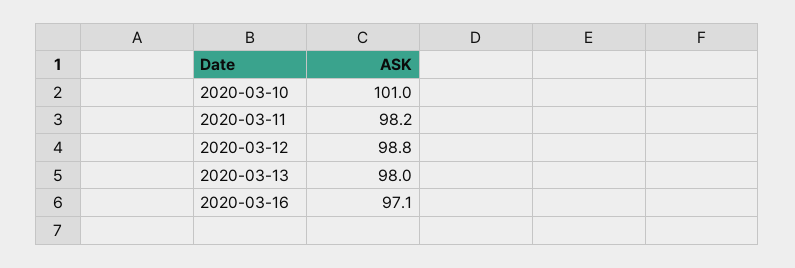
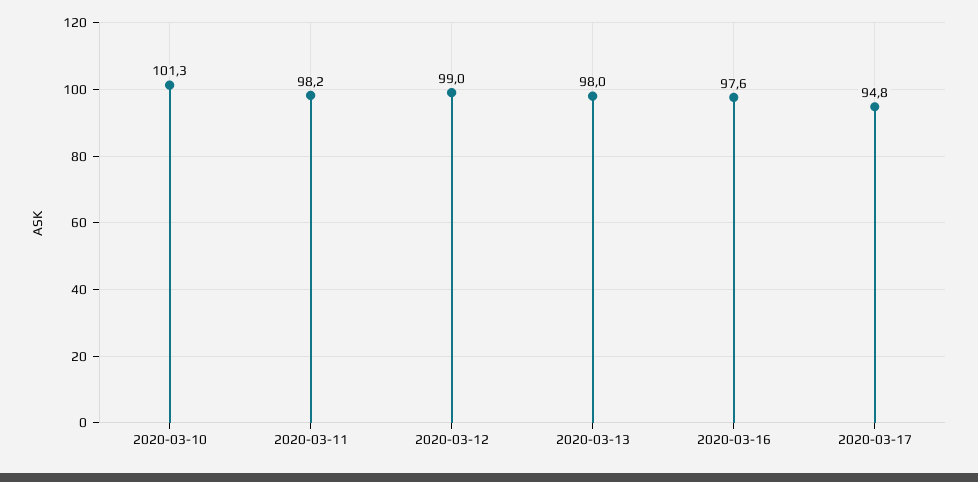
2020-03-10: 101 -> 101.3
2020-03-12: 98.8 -> 99
2020-03-16: 97.1 -> 97.6
2020-03-17: none -> 94.8

